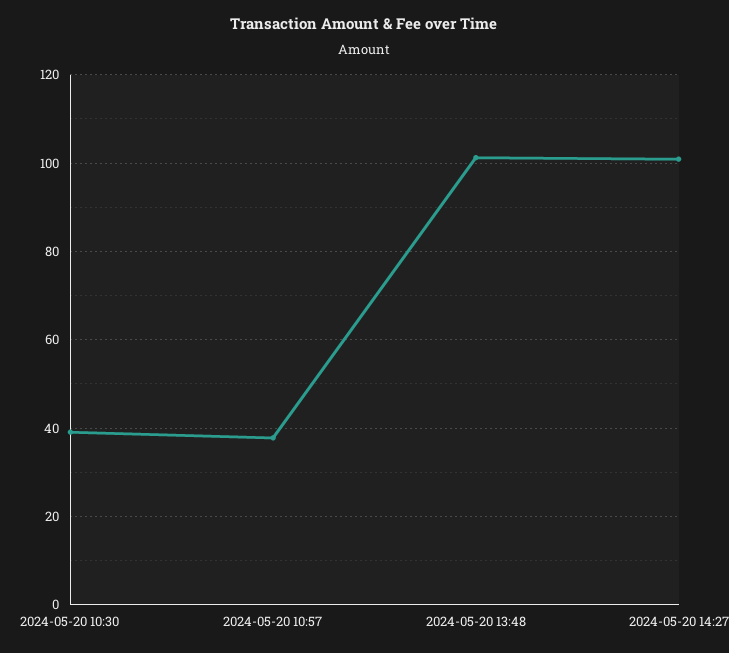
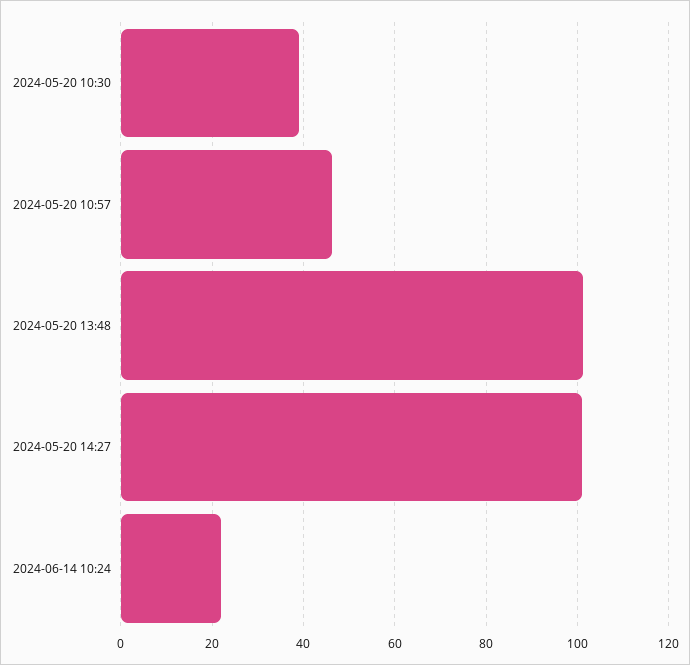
2024-05-20 10:57: 38 -> 46
2024-06-14 10:24: none -> 22

